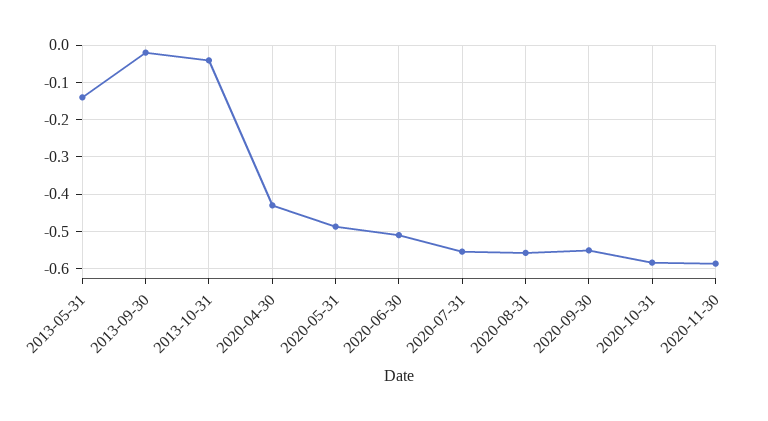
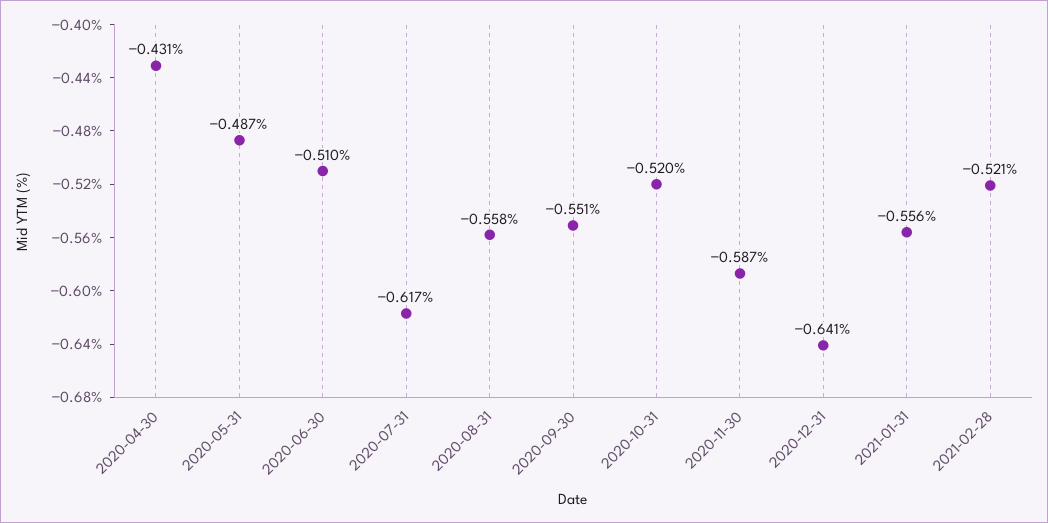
2013-05-31: -0.14 -> none
2013-09-30: -0.02 -> none
2013-10-31: -0.04 -> none
2020-07-31: -0.56 -> -0.617
2020-10-31: -0.58 -> -0.52
2020-12-31: none -> -0.641
2021-01-31: none -> -0.556
2021-02-28: none -> -0.521

